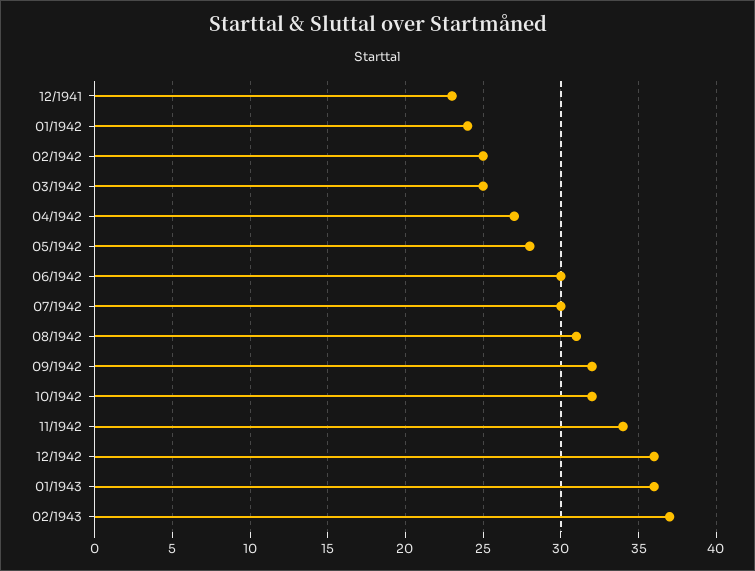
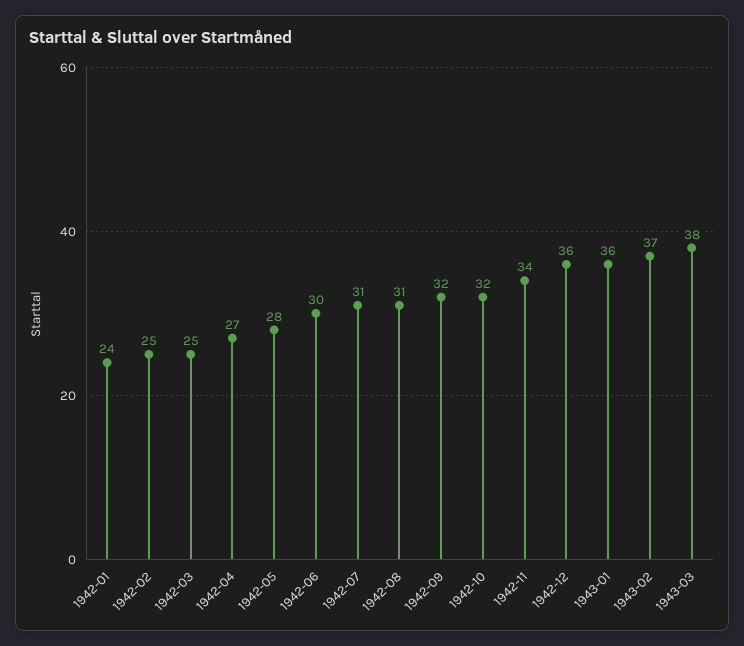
12/1941: 23 -> none
07/1942: 30 -> 31
1943-03: none -> 38

